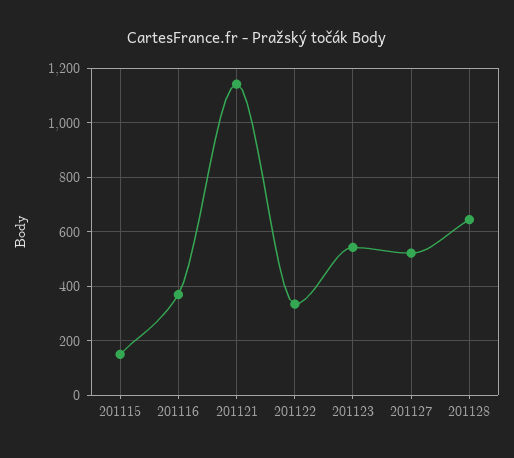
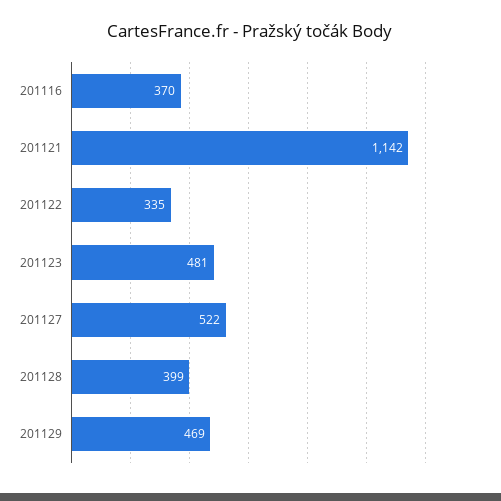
201115: 150 -> none
201123: 550 -> 481
201128: 650 -> 399
201129: none -> 469

